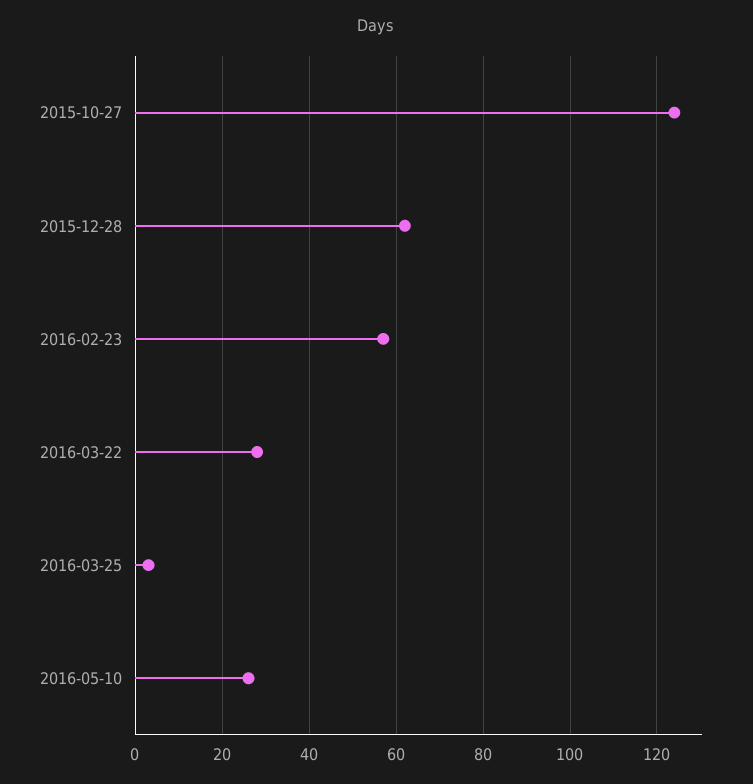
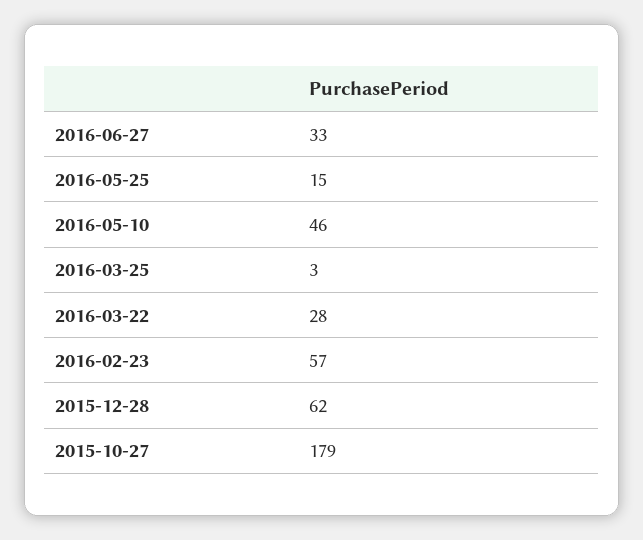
2015-10-27: 125 -> 179
2016-05-10: 25 -> 46
2016-06-27: none -> 33
2016-05-25: none -> 15

